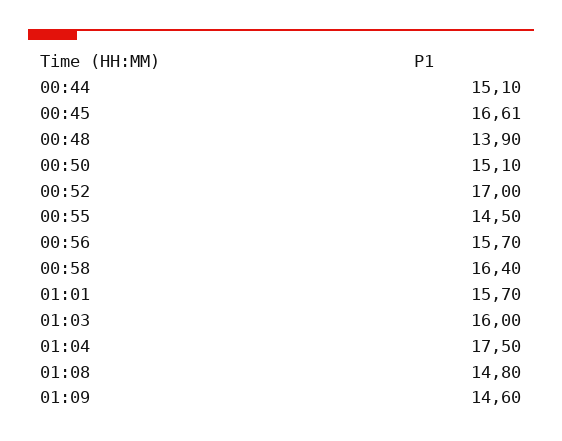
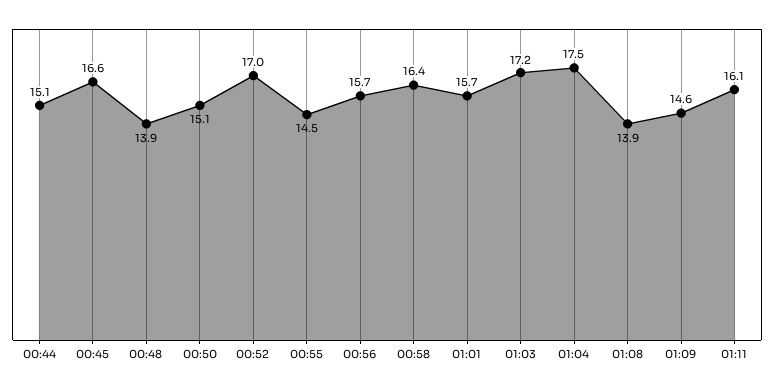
01:03: 16 -> 17.2
01:08: 14.8 -> 13.9
01:11: none -> 16.1

